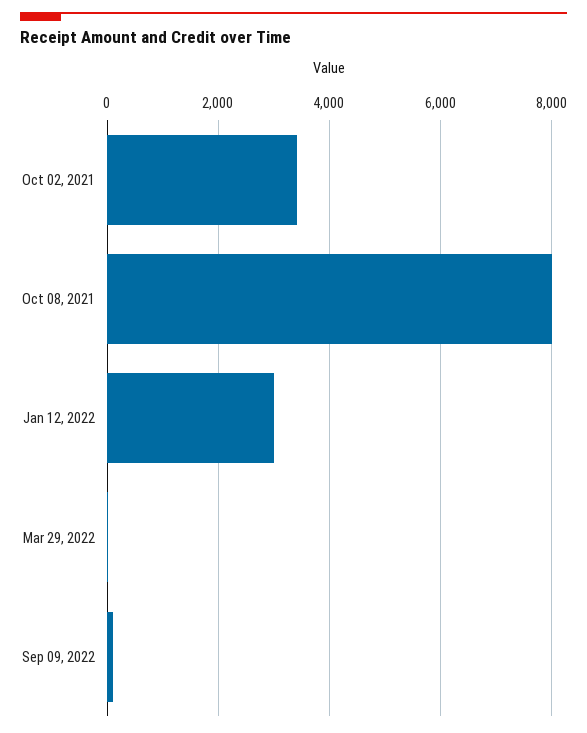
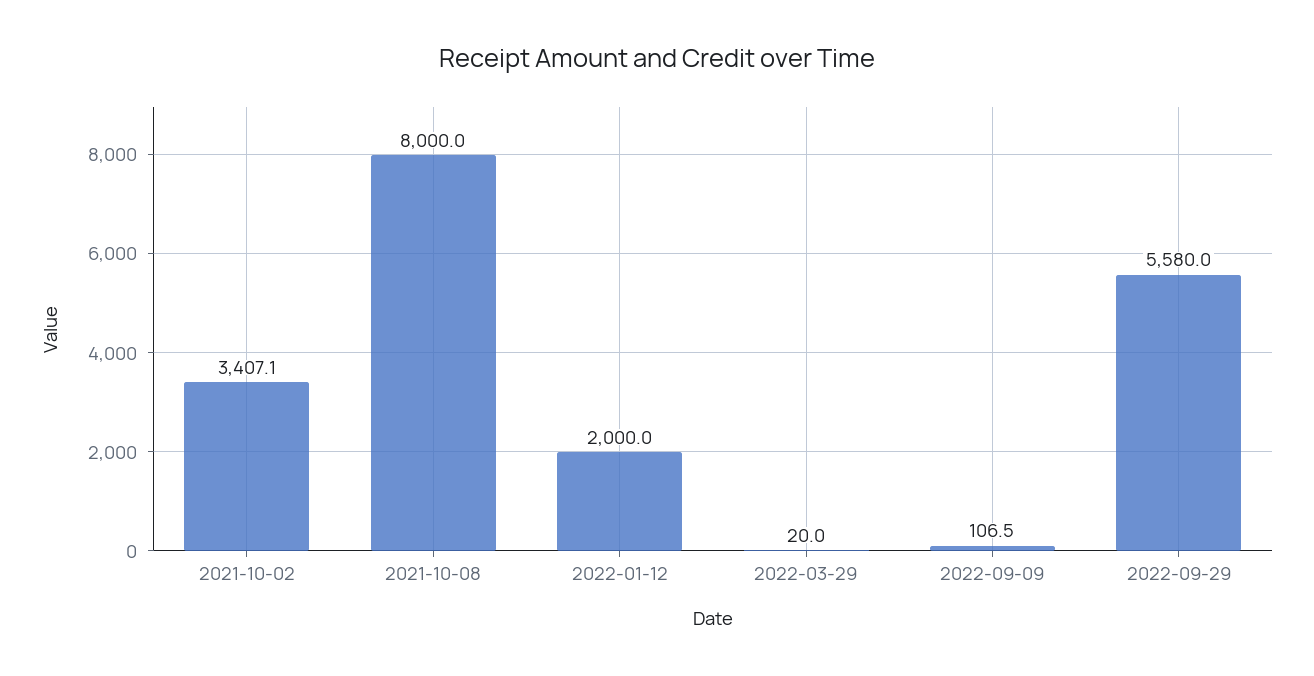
Jan 12, 2022: 3000 -> 2000
2022-09-29: none -> 5580

